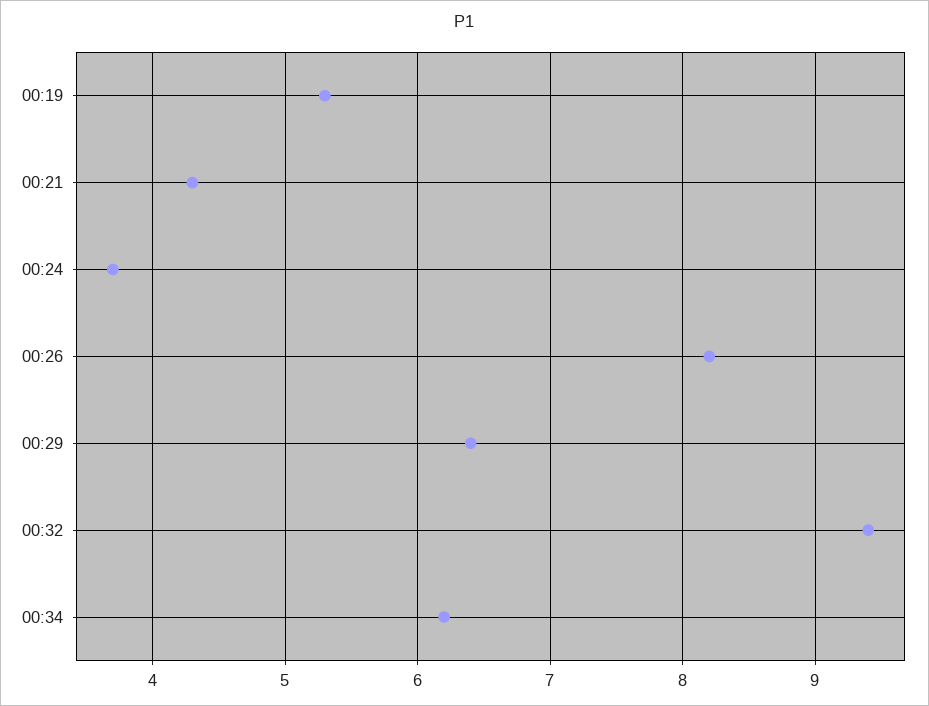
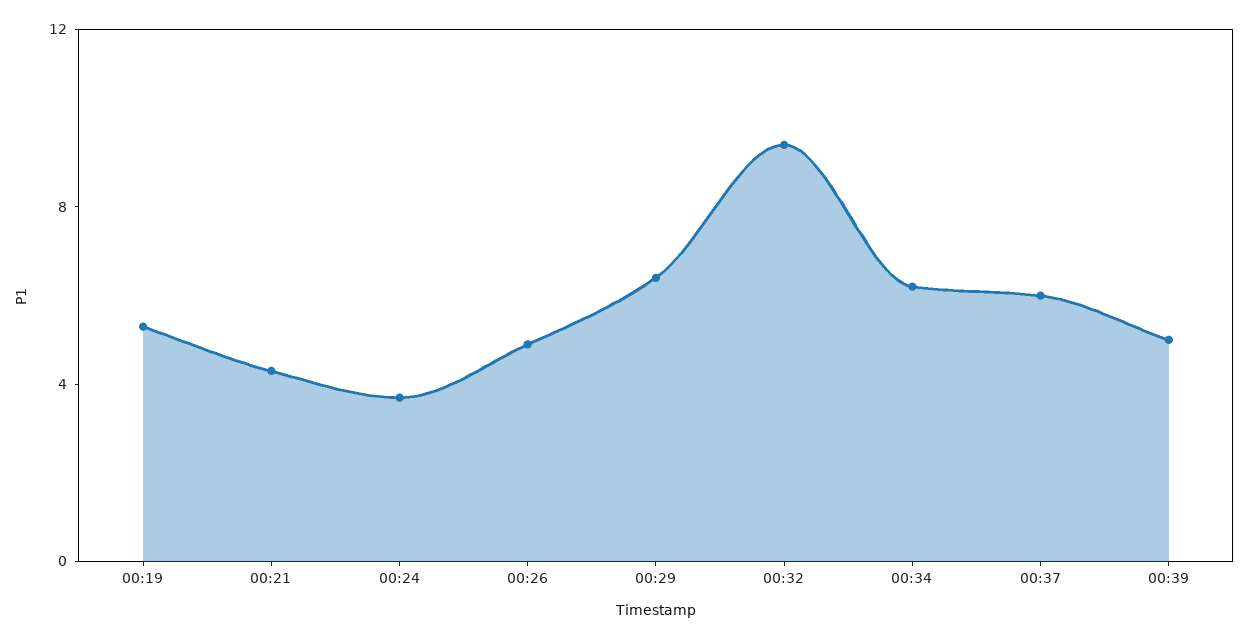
00:26: 8.2 -> 5
00:37: none -> 6
00:39: none -> 5

